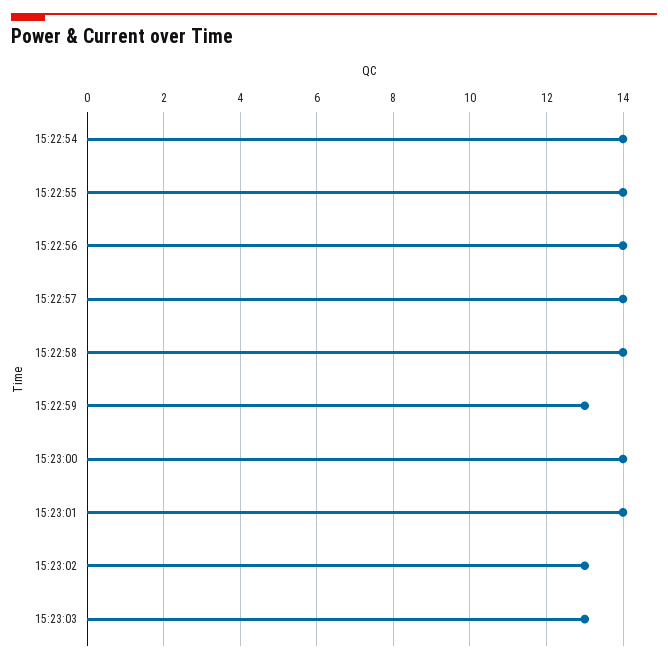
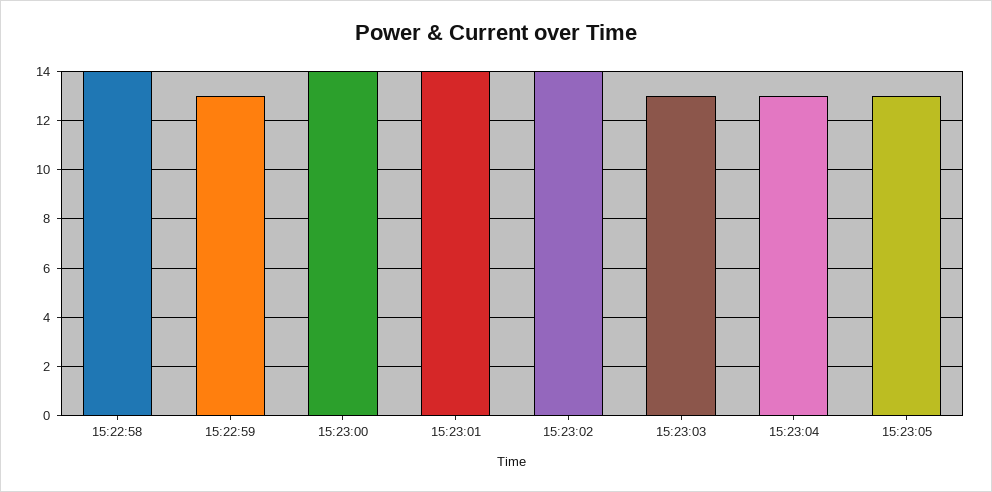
15:22:54: 14 -> none
15:22:55: 14 -> none
15:22:56: 14 -> none
15:22:57: 14 -> none
15:23:02: 13 -> 14
15:23:04: none -> 13
15:23:05: none -> 13

